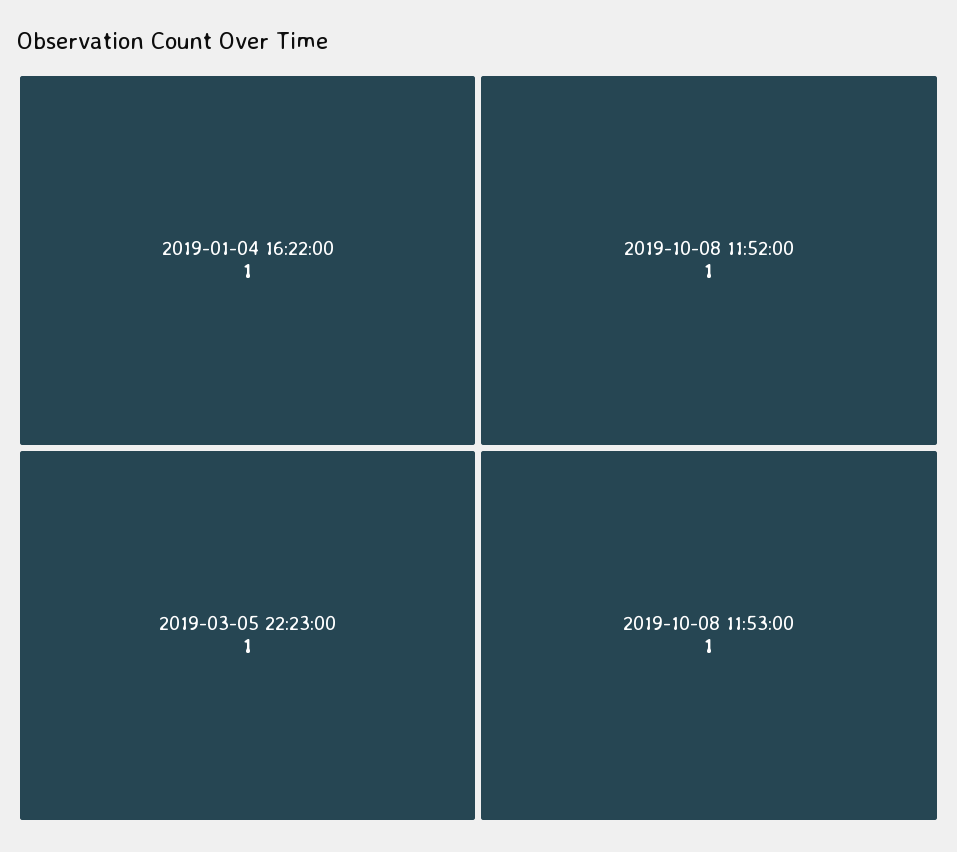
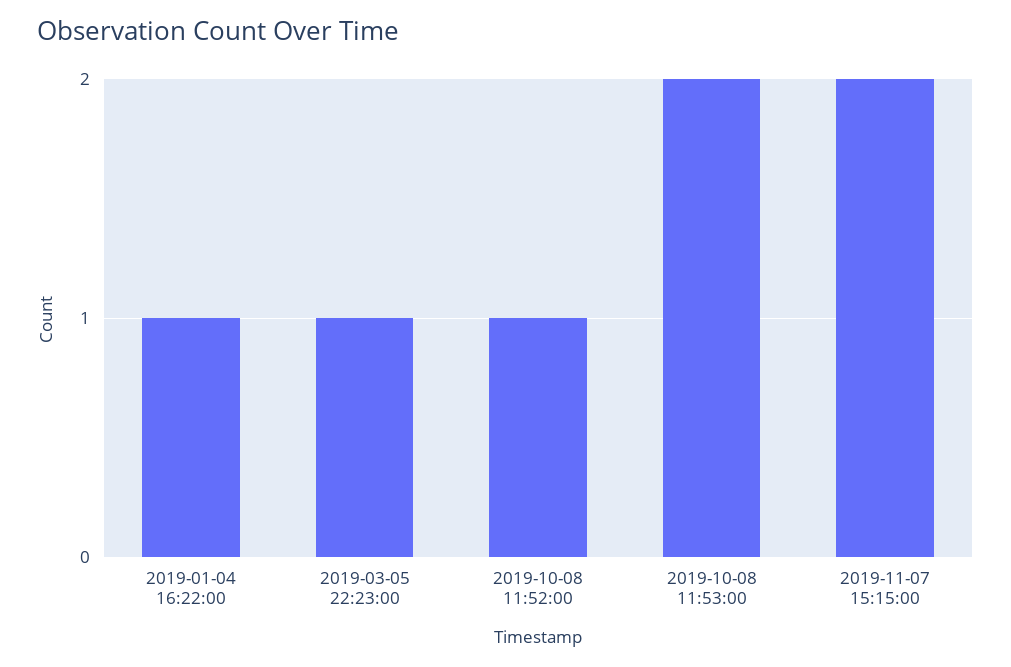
2019-10-08 11:53:00: 1 -> 2
2019-11-07 15:15:00: none -> 2

